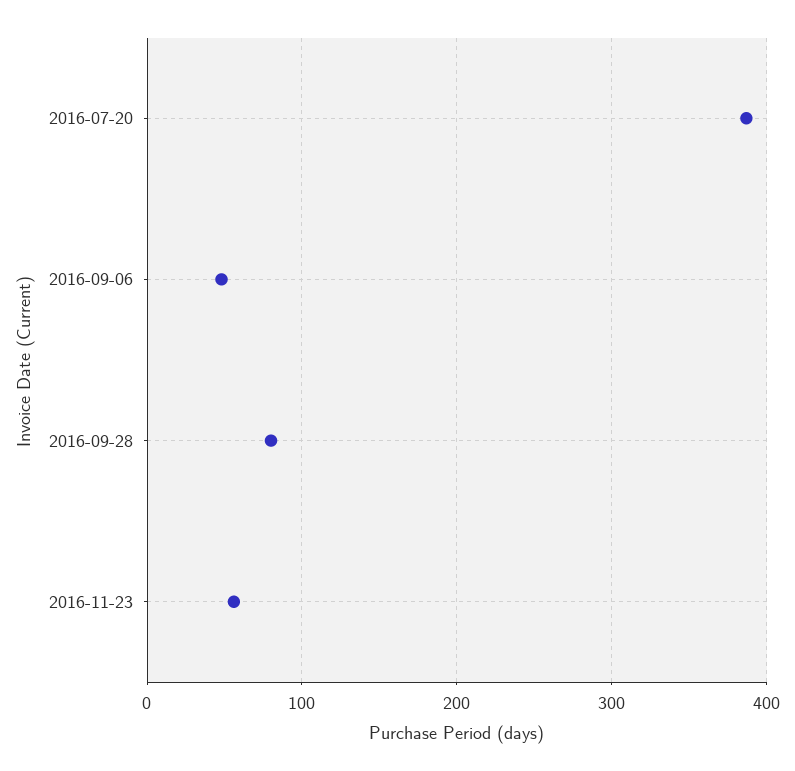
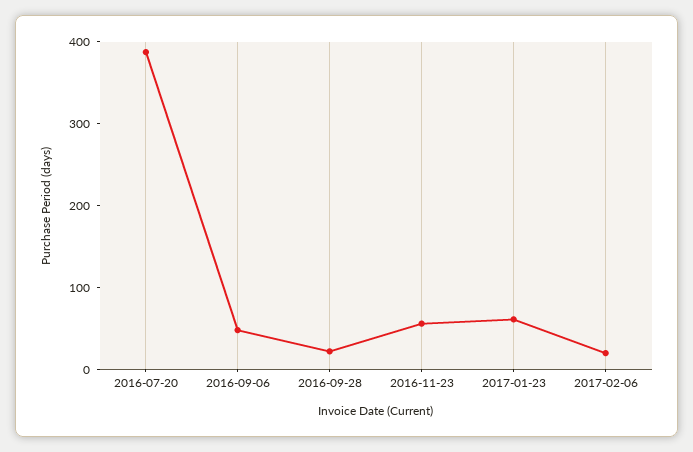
2016-09-28: 80 -> 20
2017-01-23: none -> 60
2017-02-06: none -> 20

